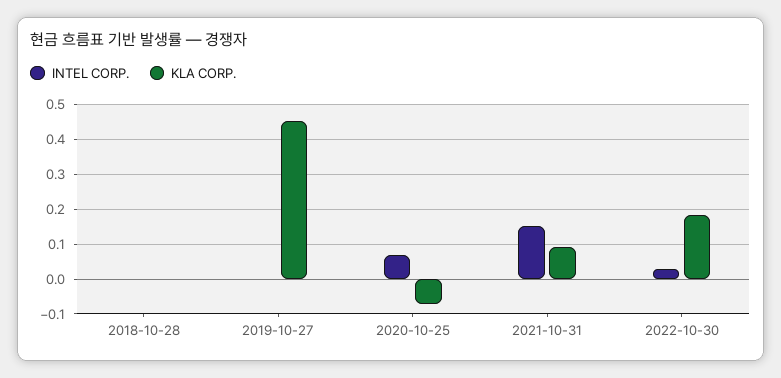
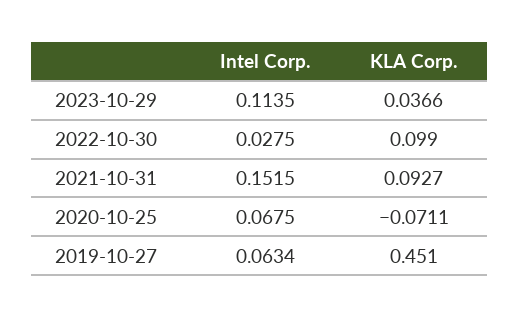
INTEL CORP., 2018-10-28: 0 -> none
KLA CORP., 2018-10-28: 0 -> none
INTEL CORP., 2019-10-27: 0 -> 0.0634
KLA CORP., 2022-10-30: 0.18 -> 0.099
INTEL CORP., 2023-10-29: none -> 0.1135
KLA CORP., 2023-10-29: none -> 0.0366

